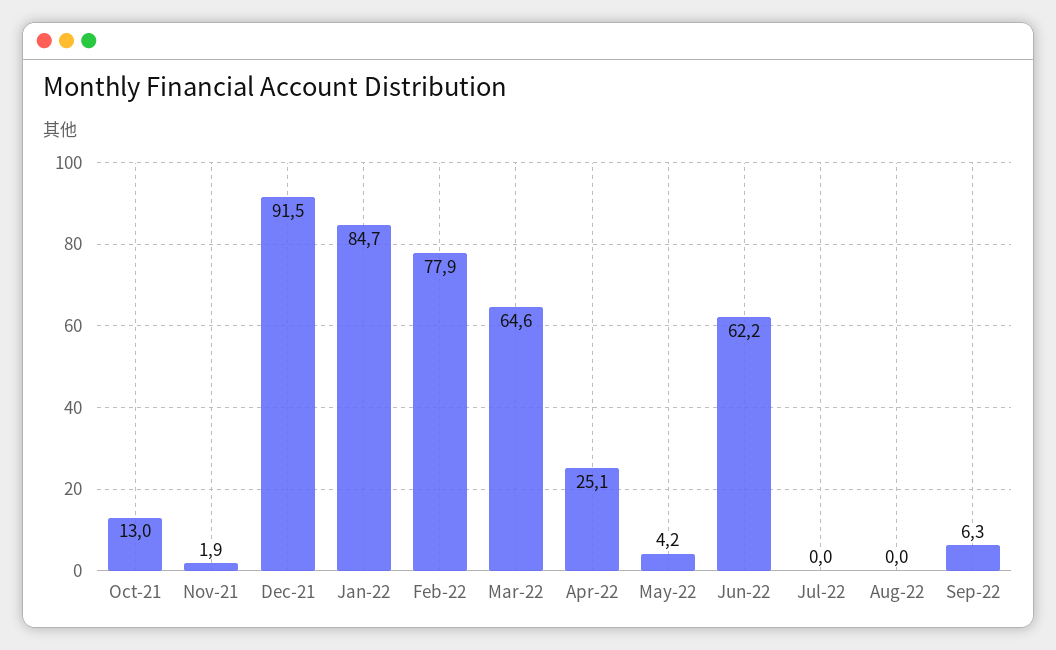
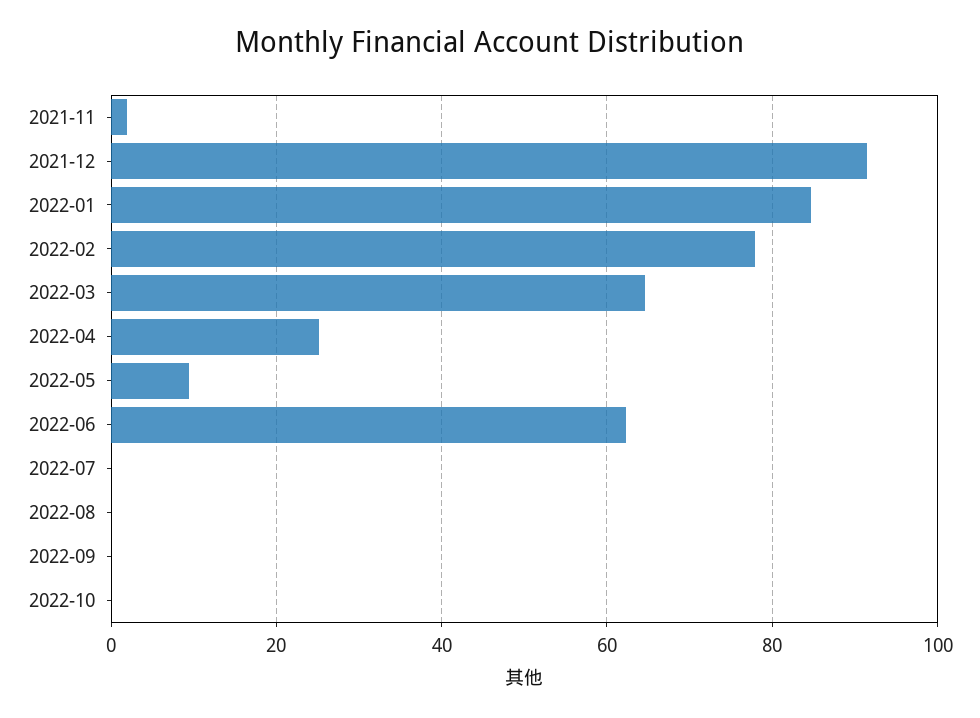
Oct-21: 13 -> none
May-22: 4.2 -> 10
Sep-22: 6.3 -> 0
2022-10: none -> 0

